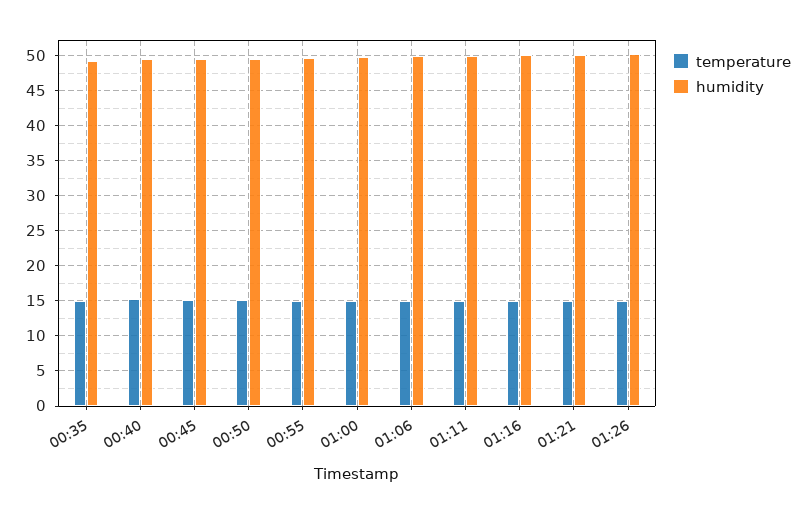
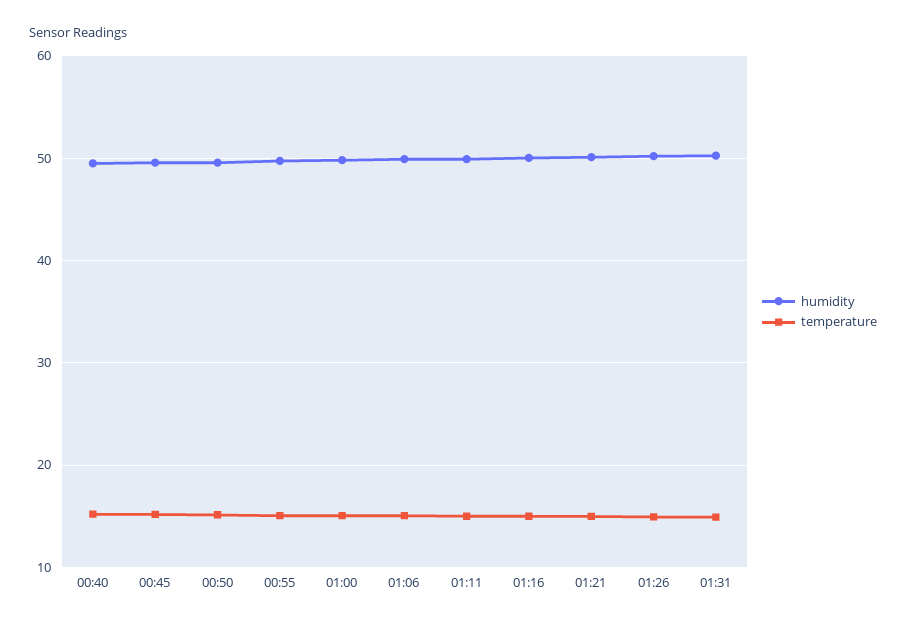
temperature, 00:35: 15 -> none
humidity, 00:35: 49 -> none
humidity, 01:31: none -> 50
temperature, 01:31: none -> 15

